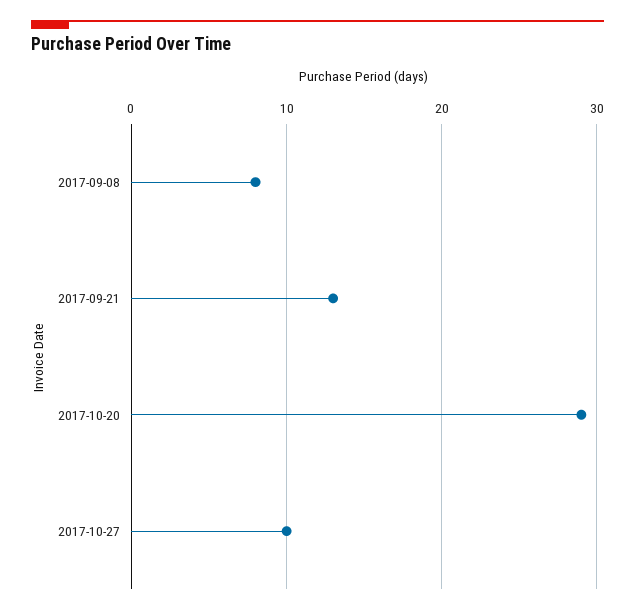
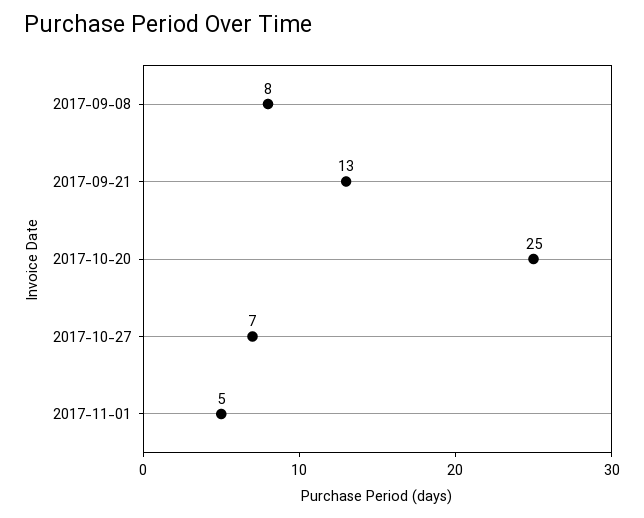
2017-10-20: 29 -> 25
2017-10-27: 10 -> 7
2017-11-01: none -> 5

